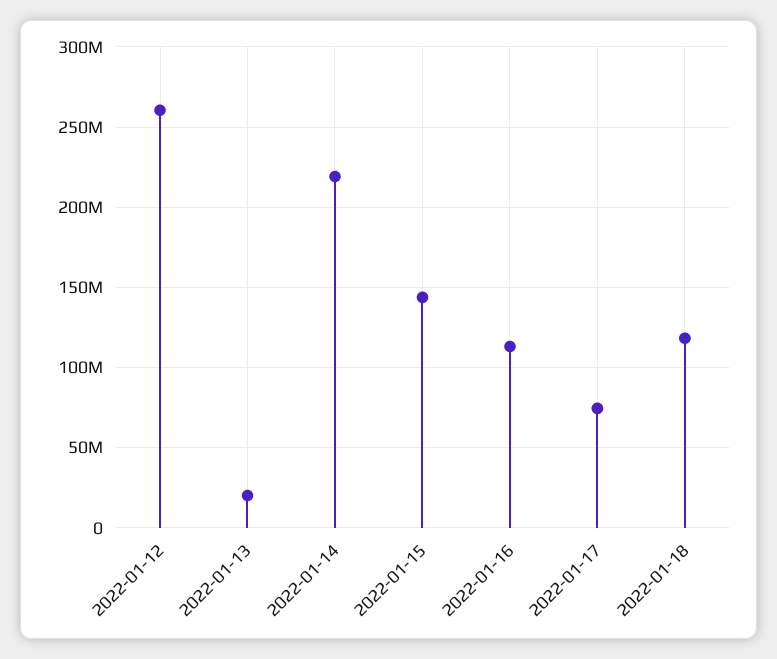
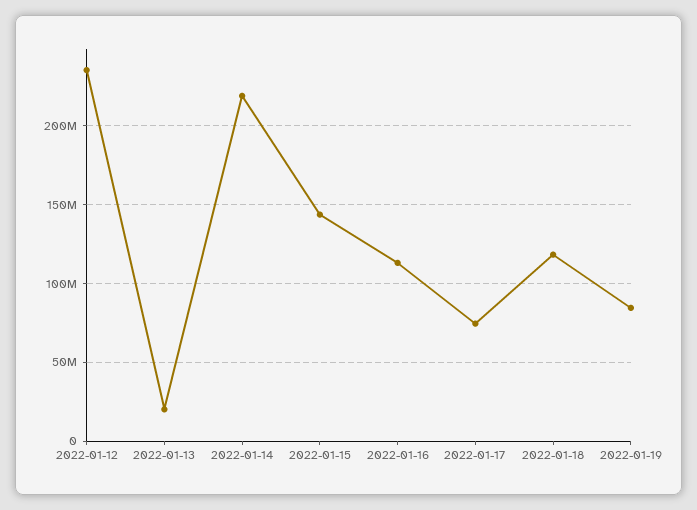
2022-01-12: 260000000 -> 235000000
2022-01-19: none -> 85000000

